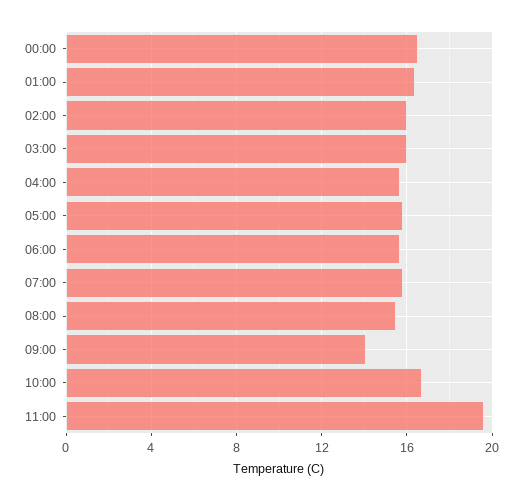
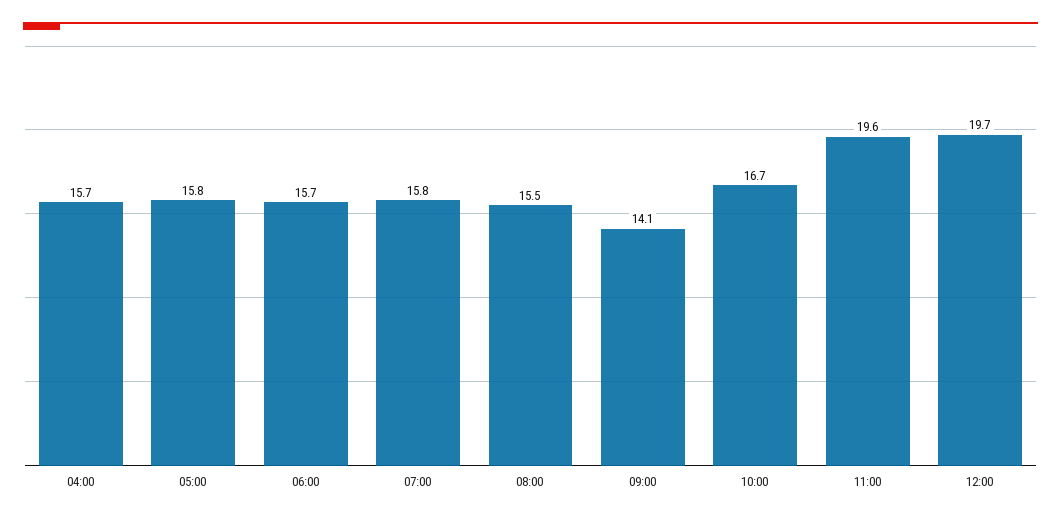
00:00: 16.5 -> none
01:00: 16.5 -> none
02:00: 16 -> none
03:00: 16 -> none
12:00: none -> 19.7

